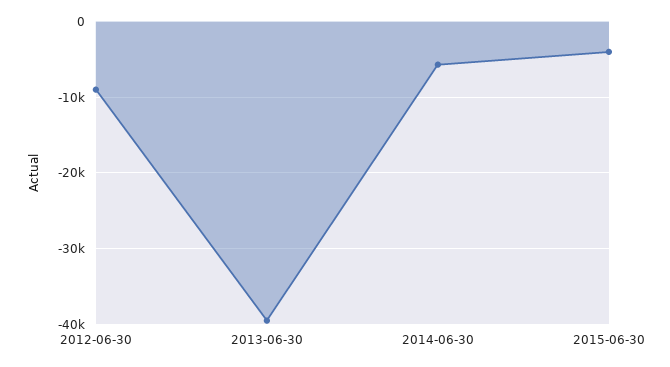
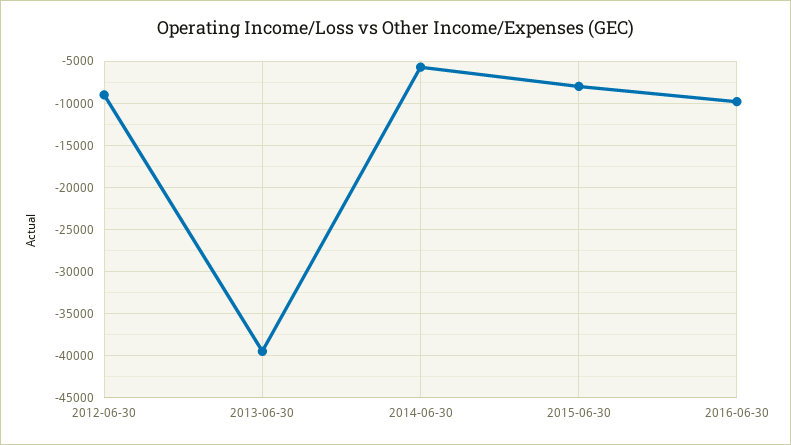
2015-06-30: -4000 -> -8000
2016-06-30: none -> -10000

